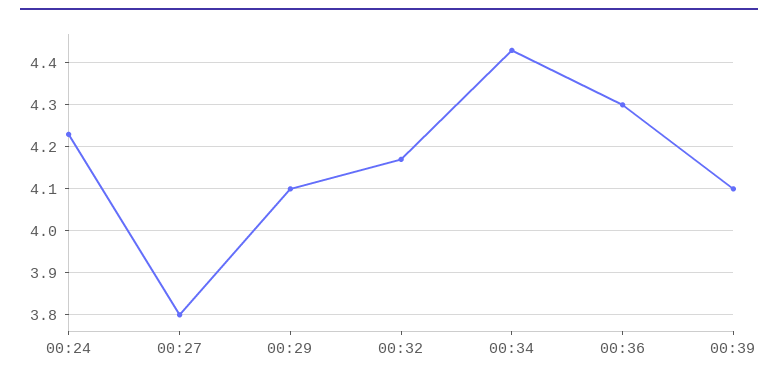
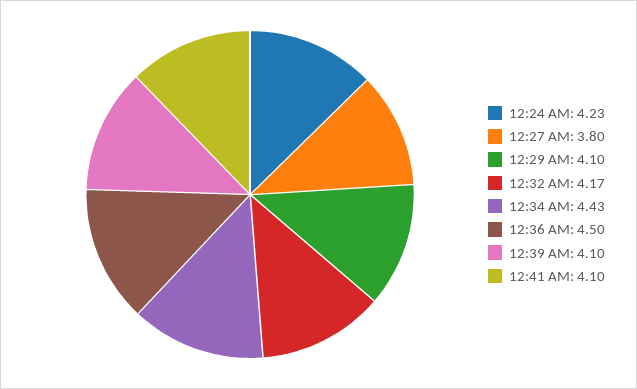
00:36: 4.3 -> 4.5
12:41 AM: none -> 4.1

